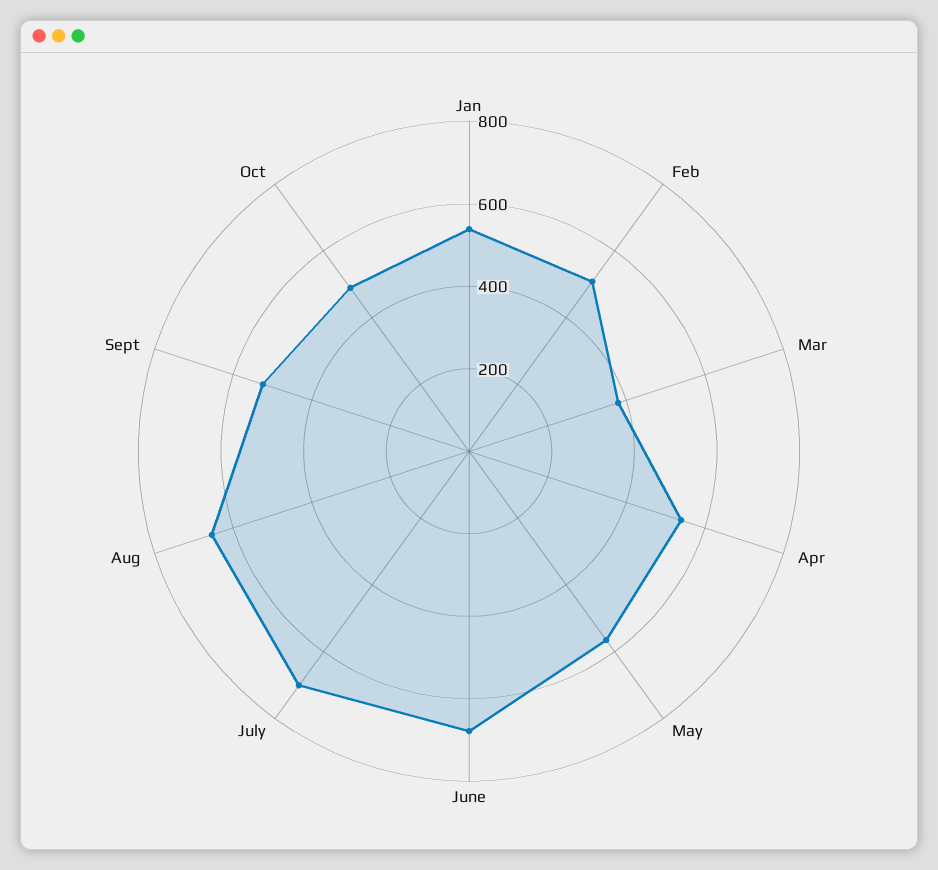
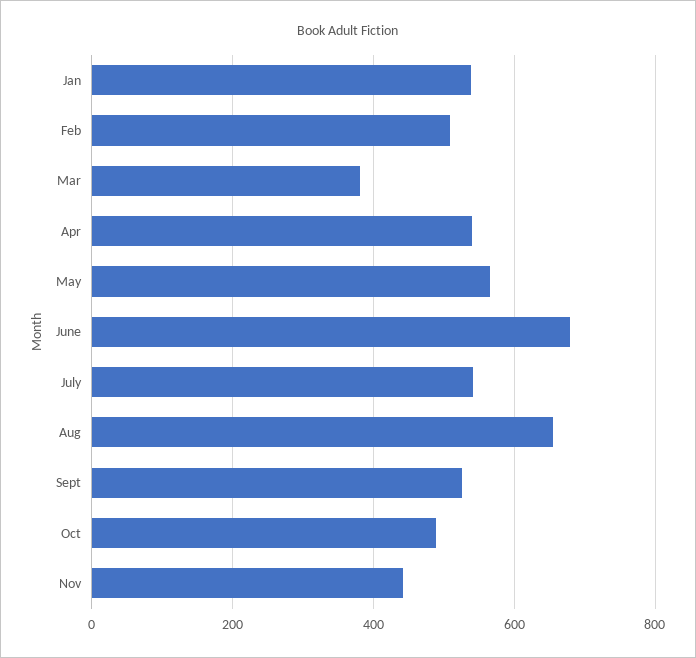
July: 700 -> 540
Nov: none -> 440

